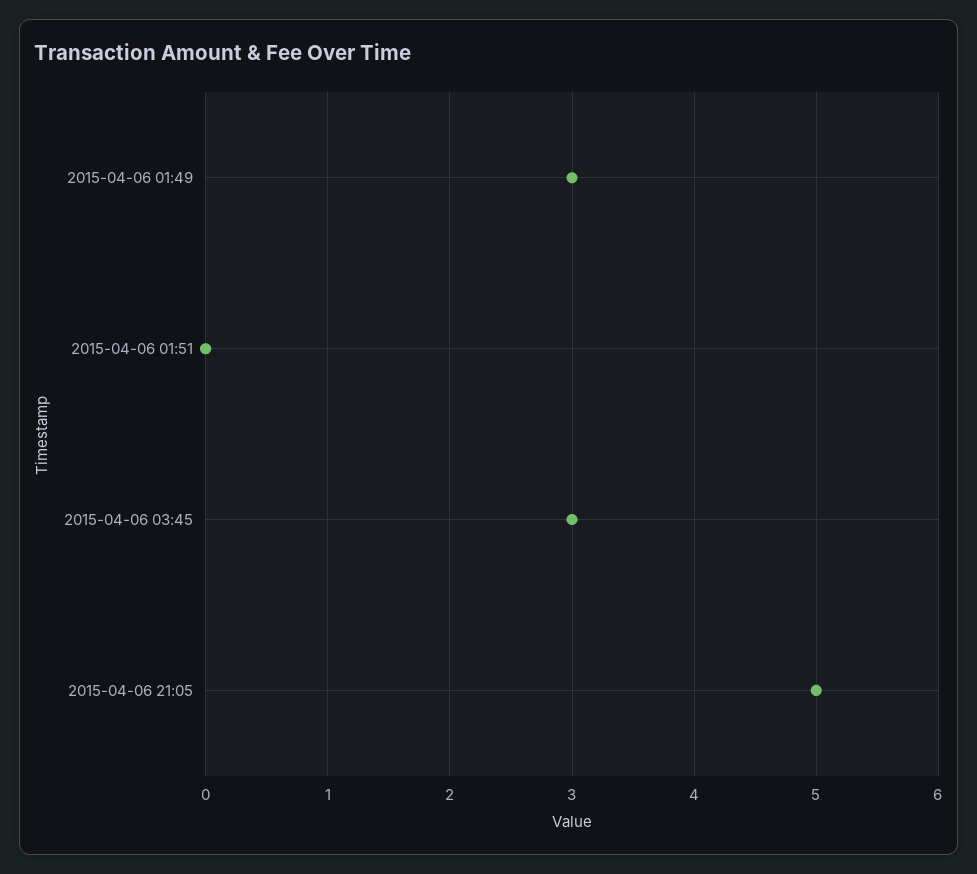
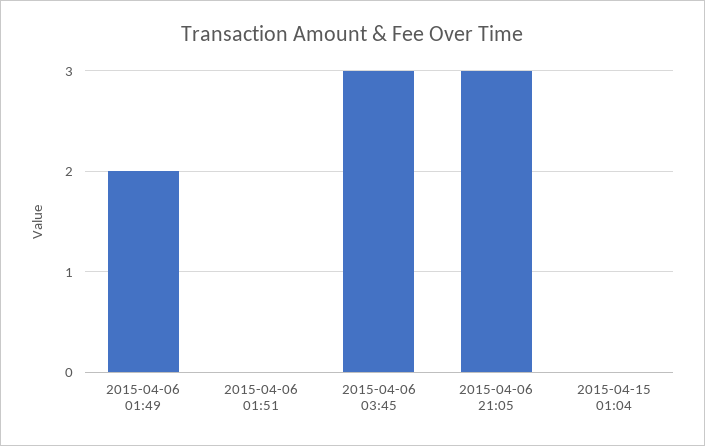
2015-04-06 01:49: 3 -> 2
2015-04-06 21:05: 5 -> 3
2015-04-15 01:04: none -> 0

